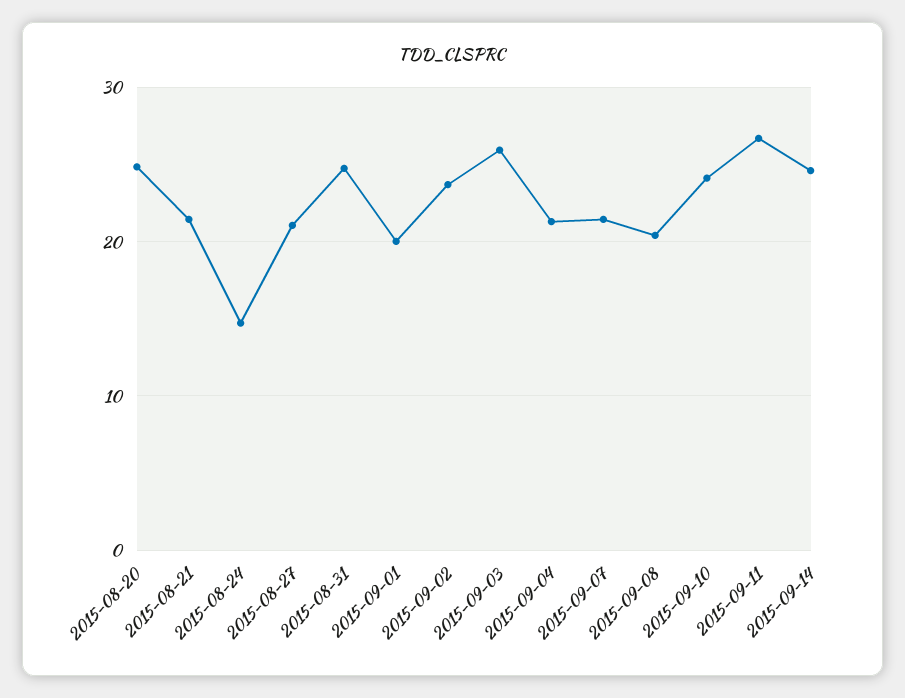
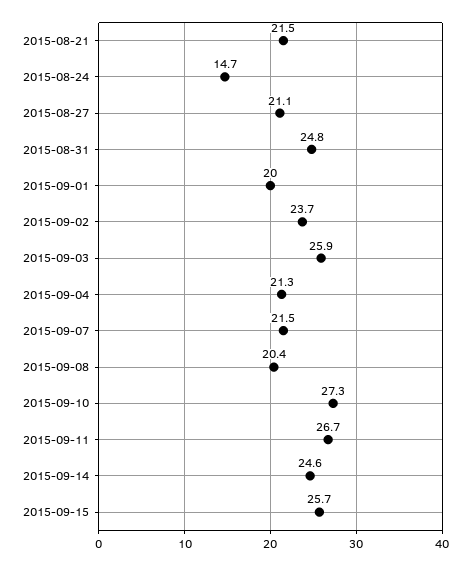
2015-08-20: 25 -> none
2015-09-10: 24 -> 27.3
2015-09-15: none -> 25.7

